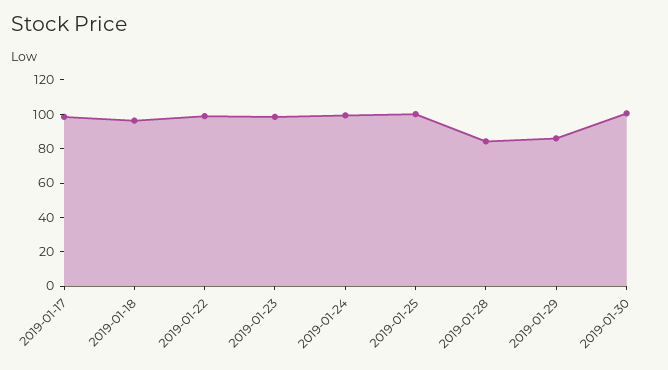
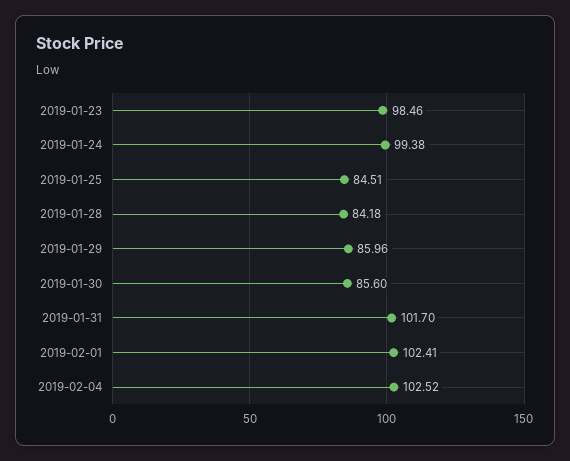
2019-01-17: 100 -> none
2019-01-18: 95 -> none
2019-01-22: 100 -> none
2019-01-25: 100 -> 84.51
2019-01-30: 100 -> 85.6
2019-01-31: none -> 101.7
2019-02-01: none -> 102.41
2019-02-04: none -> 102.52

